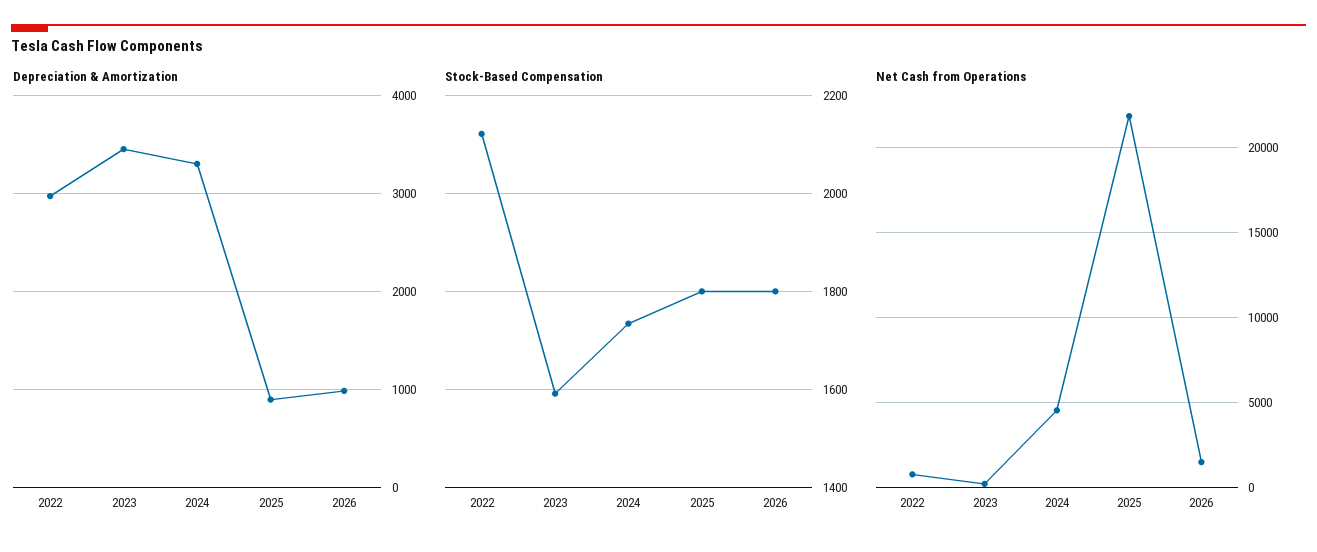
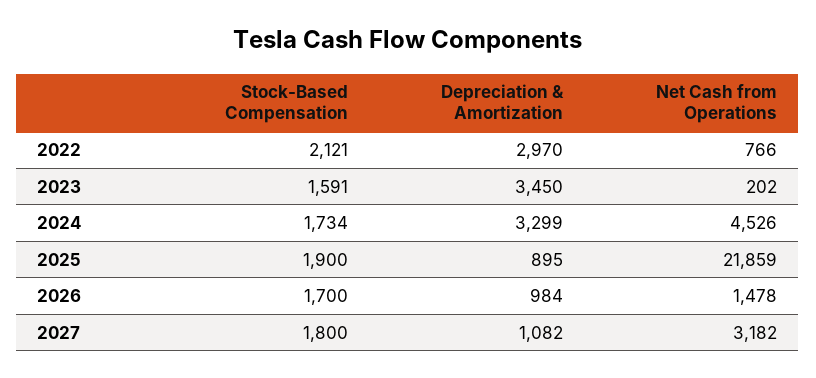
Stock-Based Compensation, 2025: 1800 -> 1900
Stock-Based Compensation, 2026: 1800 -> 1700
Stock-Based Compensation, 2027: none -> 1800
Depreciation & Amortization, 2027: none -> 1082
Net Cash from Operations, 2027: none -> 3182

